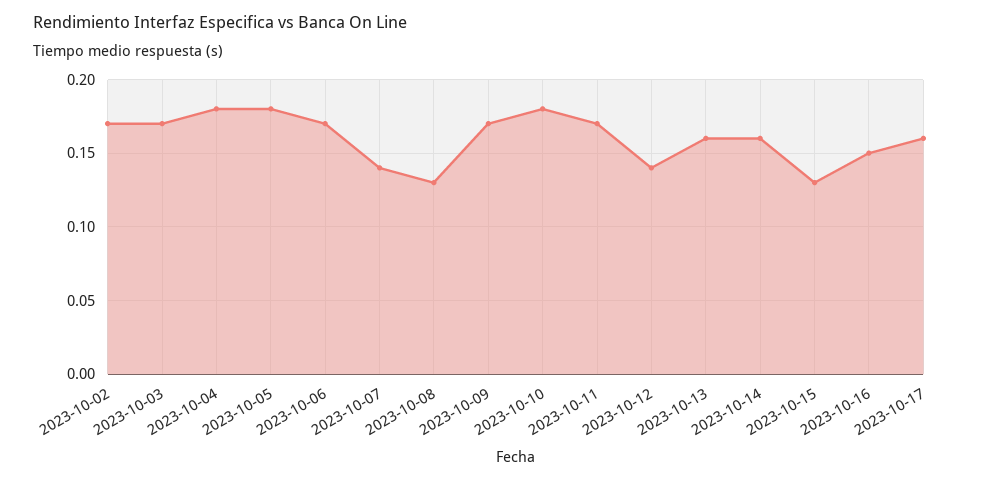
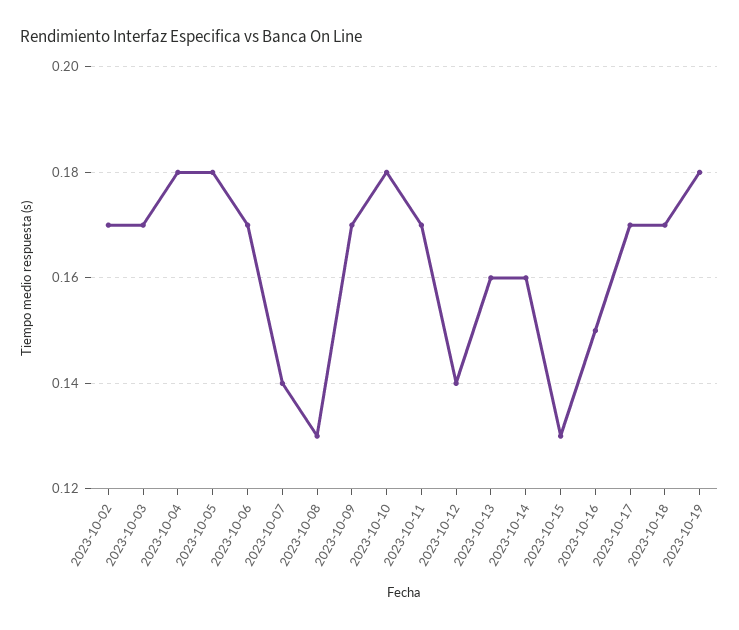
2023-10-17: 0.16 -> 0.17
2023-10-18: none -> 0.17
2023-10-19: none -> 0.18

